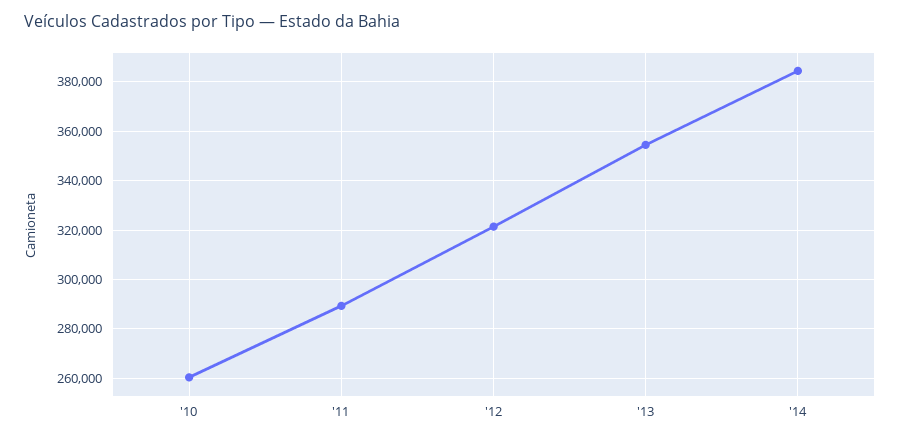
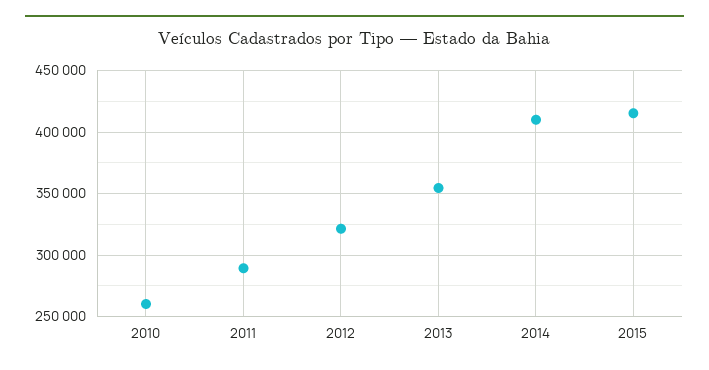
'14: 385000 -> 410000
2015: none -> 415000

